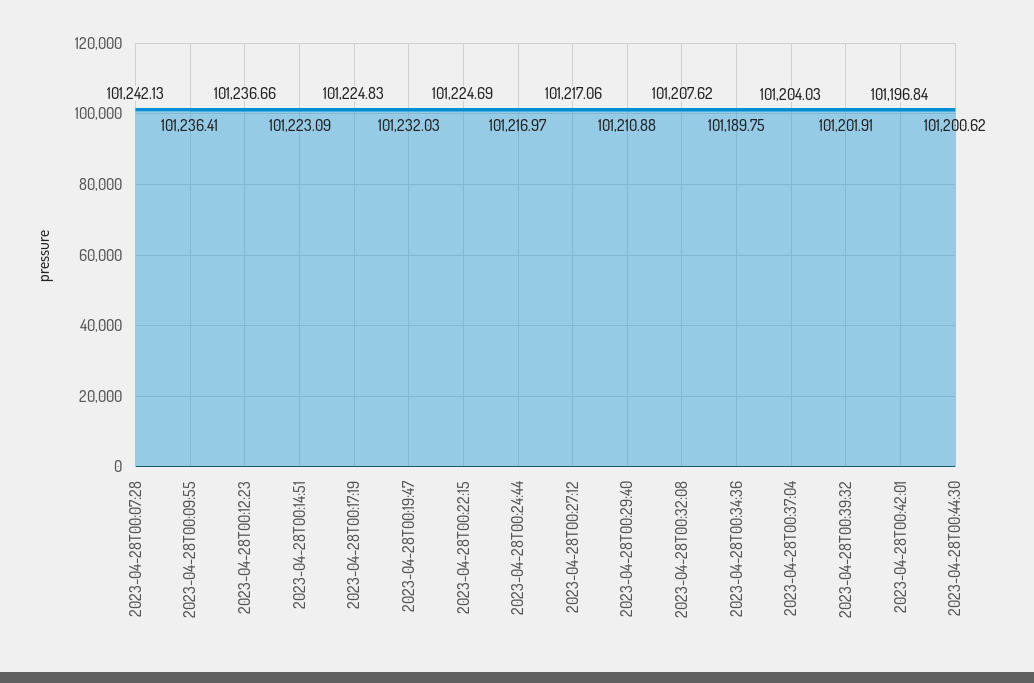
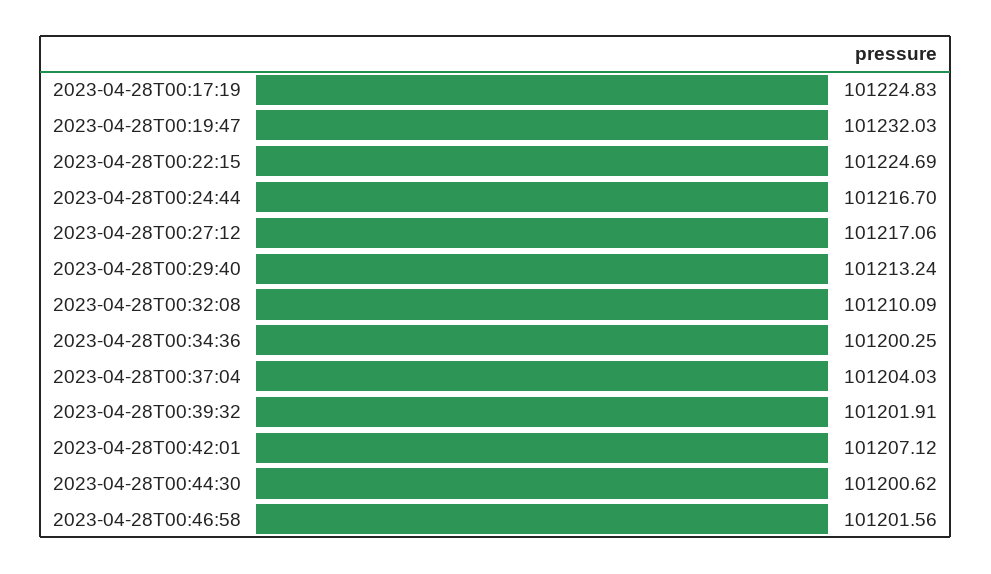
2023-04-28T00:07:28: 101242.13 -> none
2023-04-28T00:09:55: 101236.41 -> none
2023-04-28T00:12:23: 101236.66 -> none
2023-04-28T00:14:51: 101223.09 -> none
2023-04-28T00:24:44: 101216.97 -> 101216.7
2023-04-28T00:29:40: 101210.88 -> 101213.24
2023-04-28T00:32:08: 101207.62 -> 101210.09
2023-04-28T00:34:36: 101189.75 -> 101200.25
2023-04-28T00:42:01: 101196.84 -> 101207.12
2023-04-28T00:46:58: none -> 101201.56

